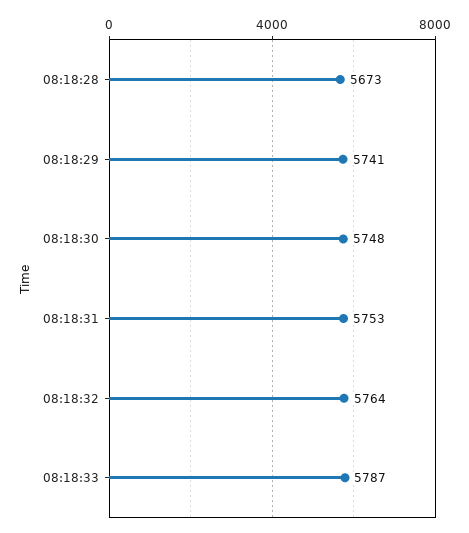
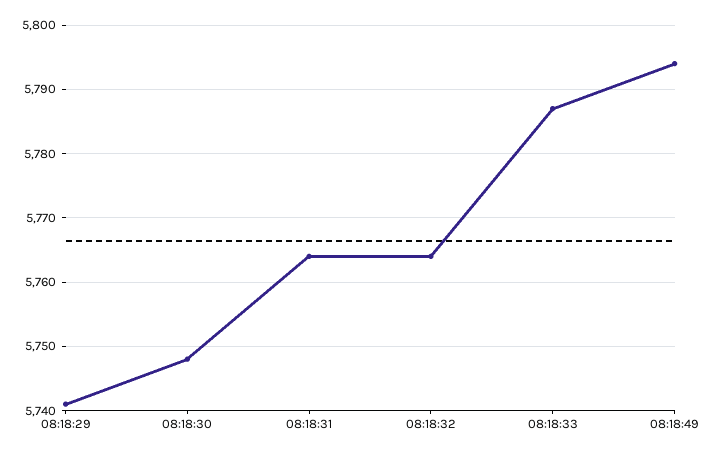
08:18:28: 5673 -> none
08:18:31: 5753 -> 5764
08:18:49: none -> 5794

